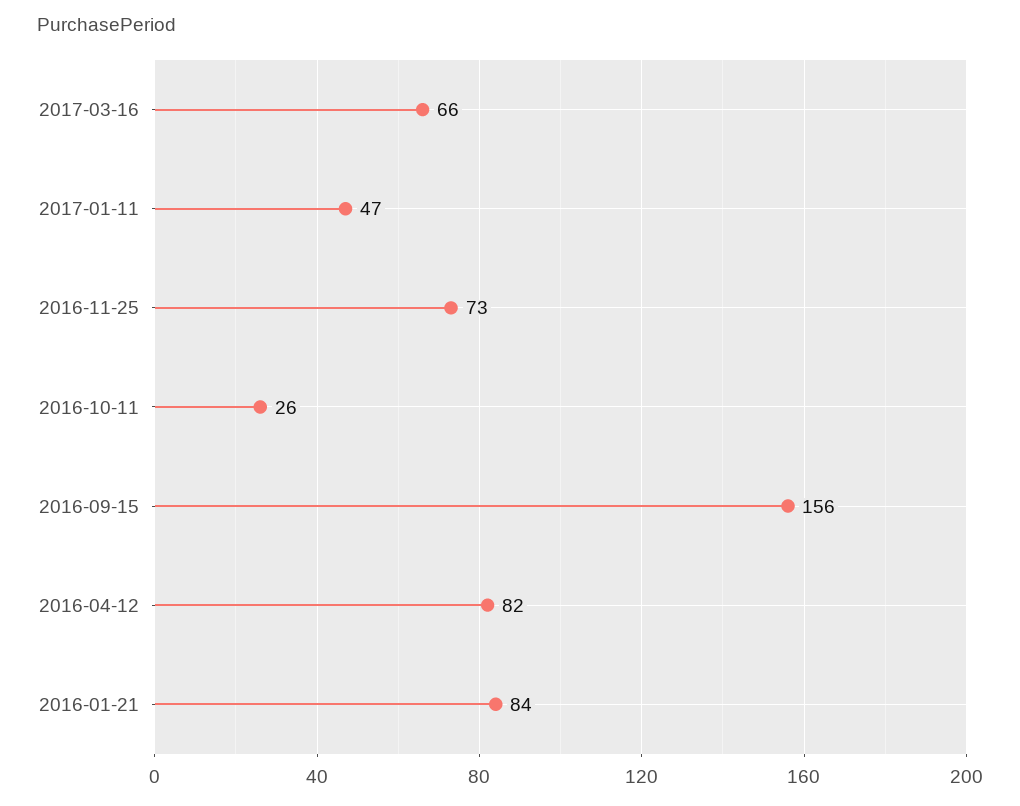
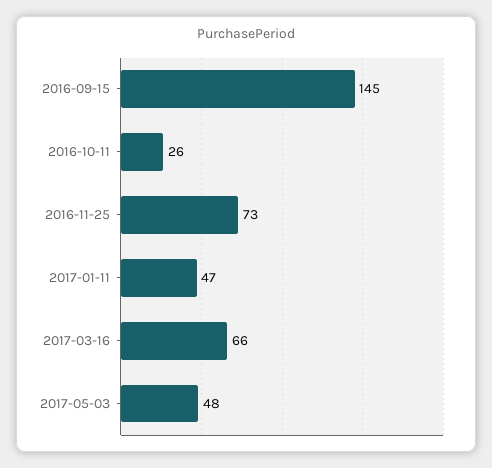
2016-09-15: 156 -> 145
2016-04-12: 82 -> none
2016-01-21: 84 -> none
2017-05-03: none -> 48

